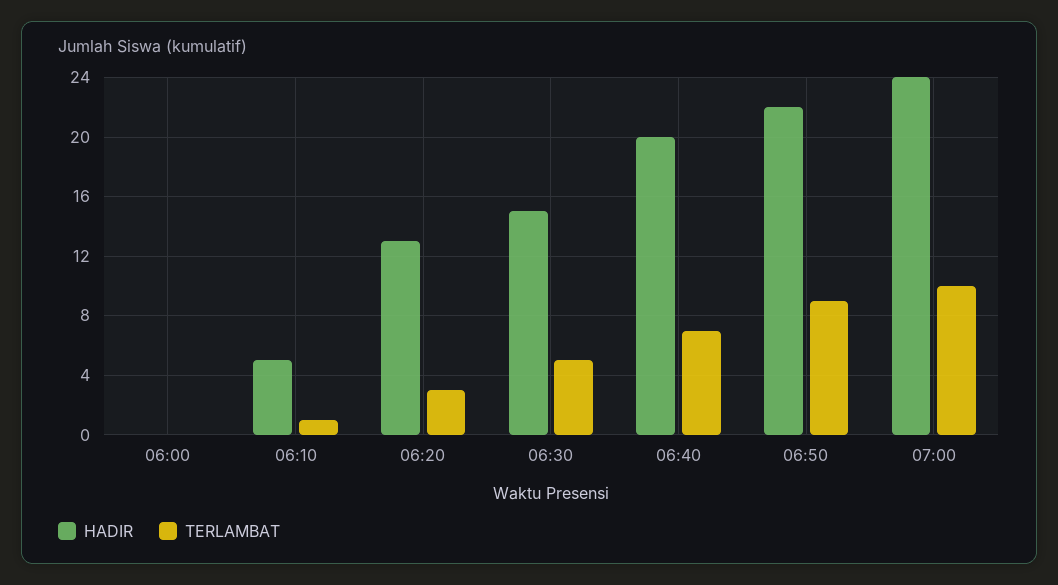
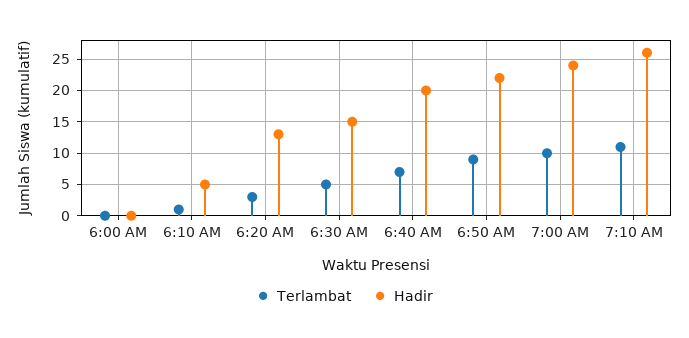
TERLAMBAT, 7:10 AM: none -> 11
HADIR, 7:10 AM: none -> 26

